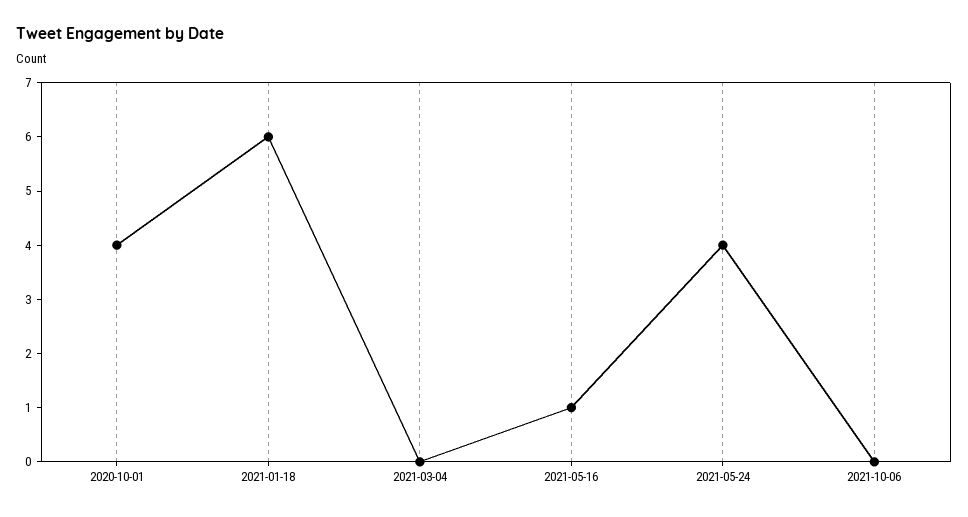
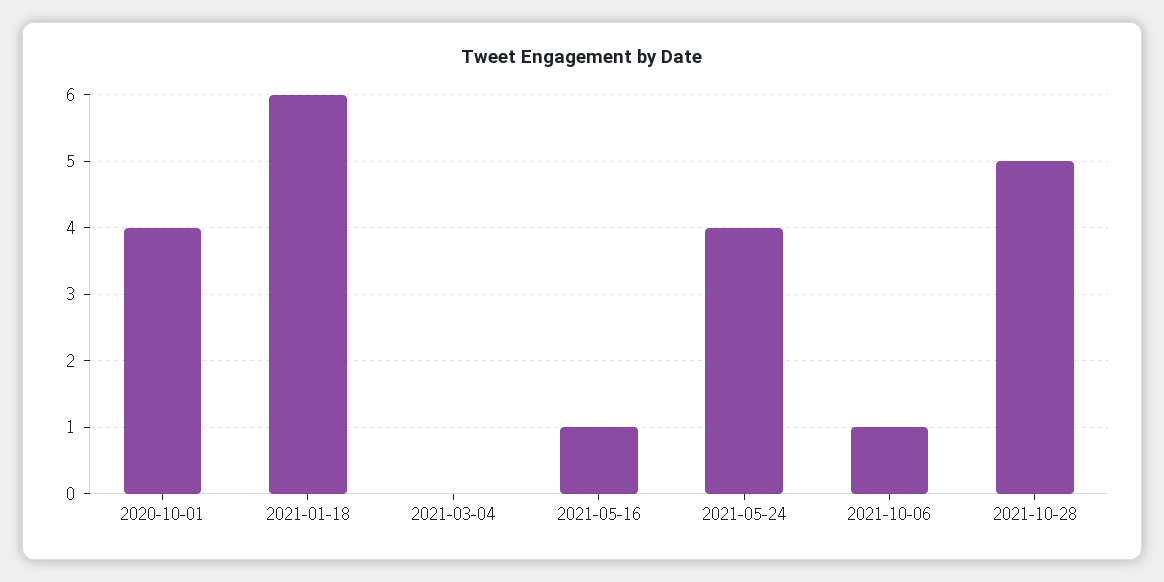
2021-10-06: 0 -> 1
2021-10-28: none -> 5

